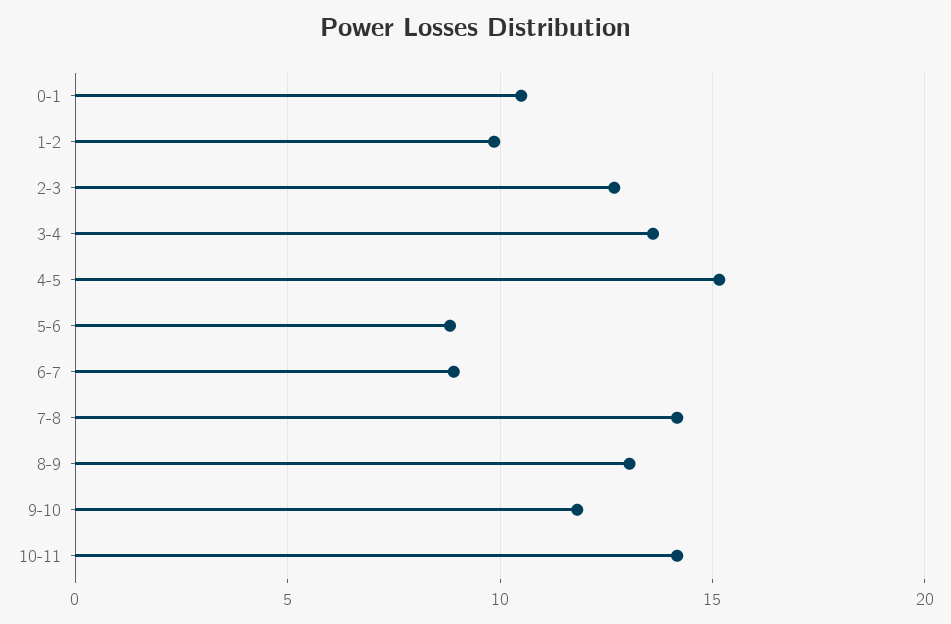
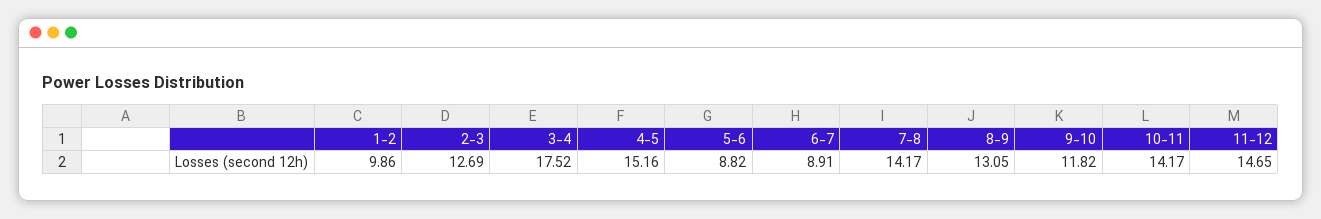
0-1: 10.5 -> none
3-4: 13.5 -> 17.52
11-12: none -> 14.65

